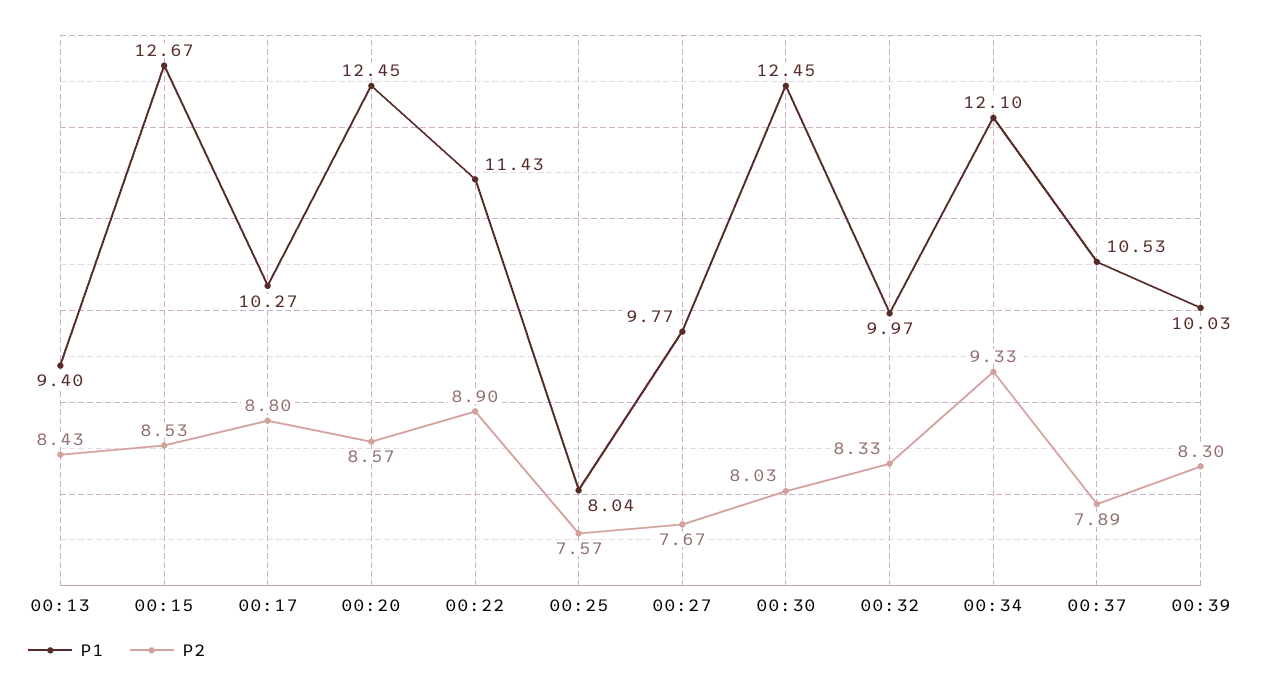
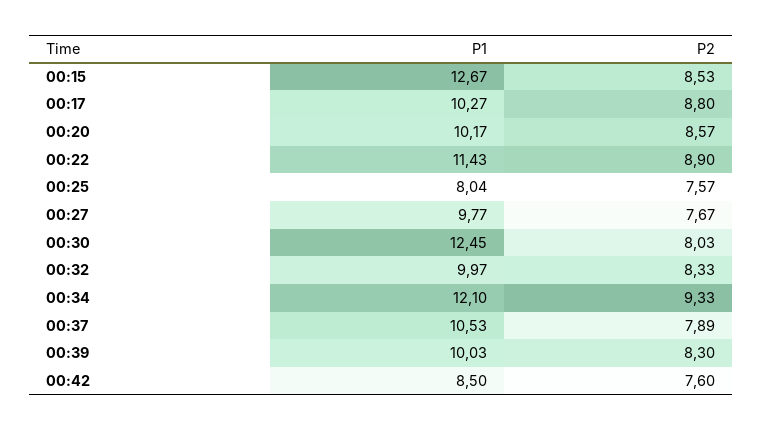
P1, 00:13: 9.4 -> none
P2, 00:13: 8.43 -> none
P1, 00:20: 12.45 -> 10.17
P1, 00:42: none -> 8.5
P2, 00:42: none -> 7.6

